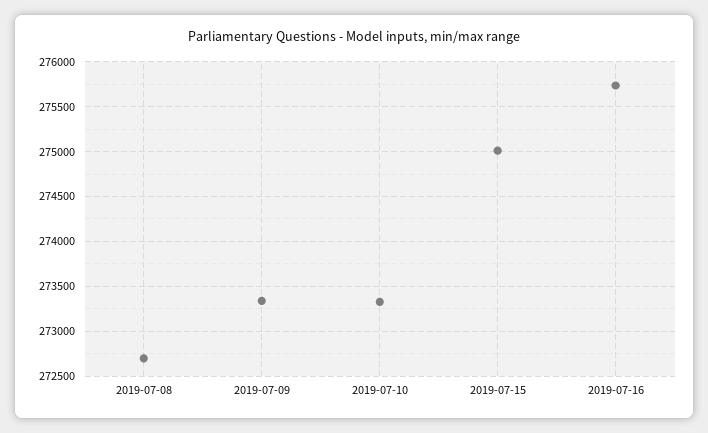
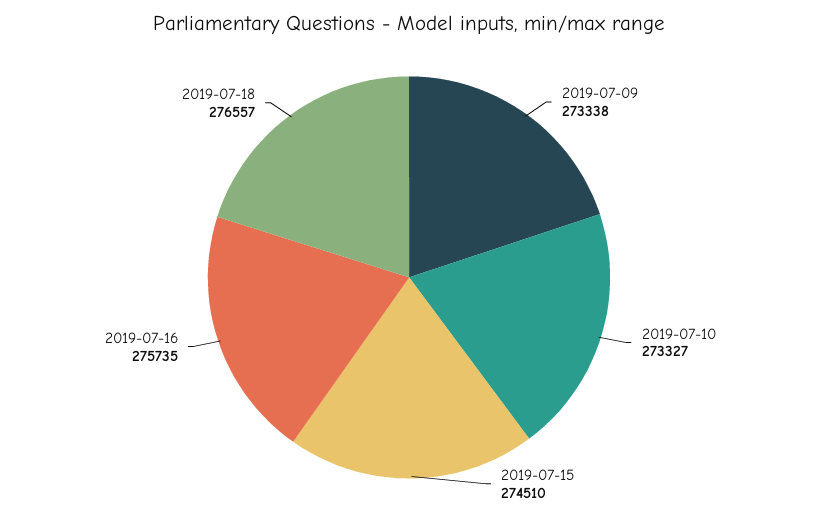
2019-07-08: 272700 -> none
2019-07-15: 275000 -> 274510
2019-07-18: none -> 276557

